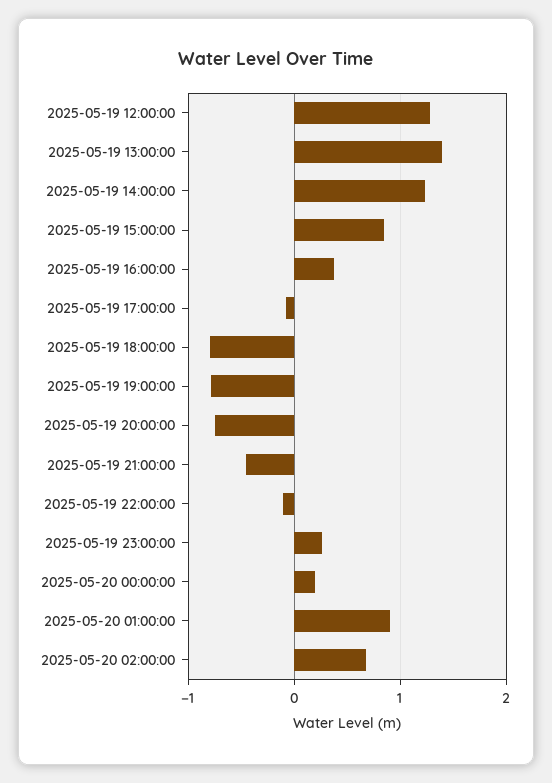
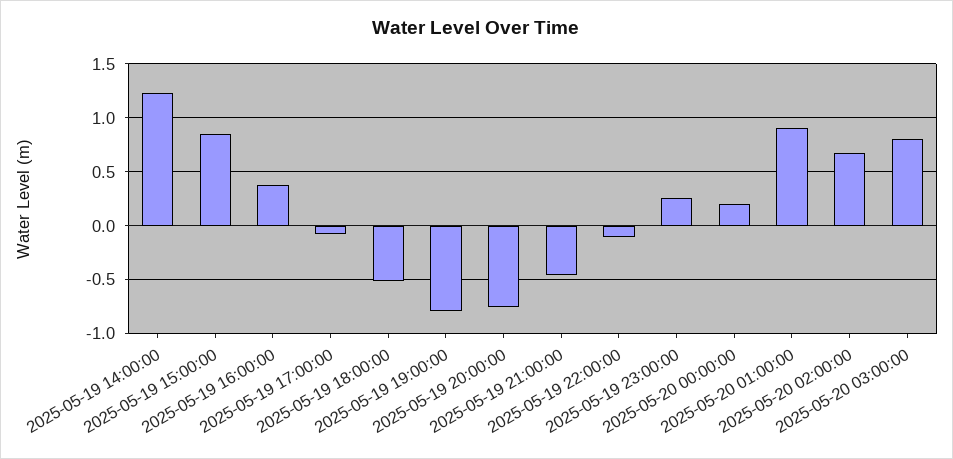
2025-05-19 12:00:00: 1.3 -> none
2025-05-19 13:00:00: 1.4 -> none
2025-05-19 18:00:00: -0.8 -> -0.5
2025-05-20 03:00:00: none -> 0.8

